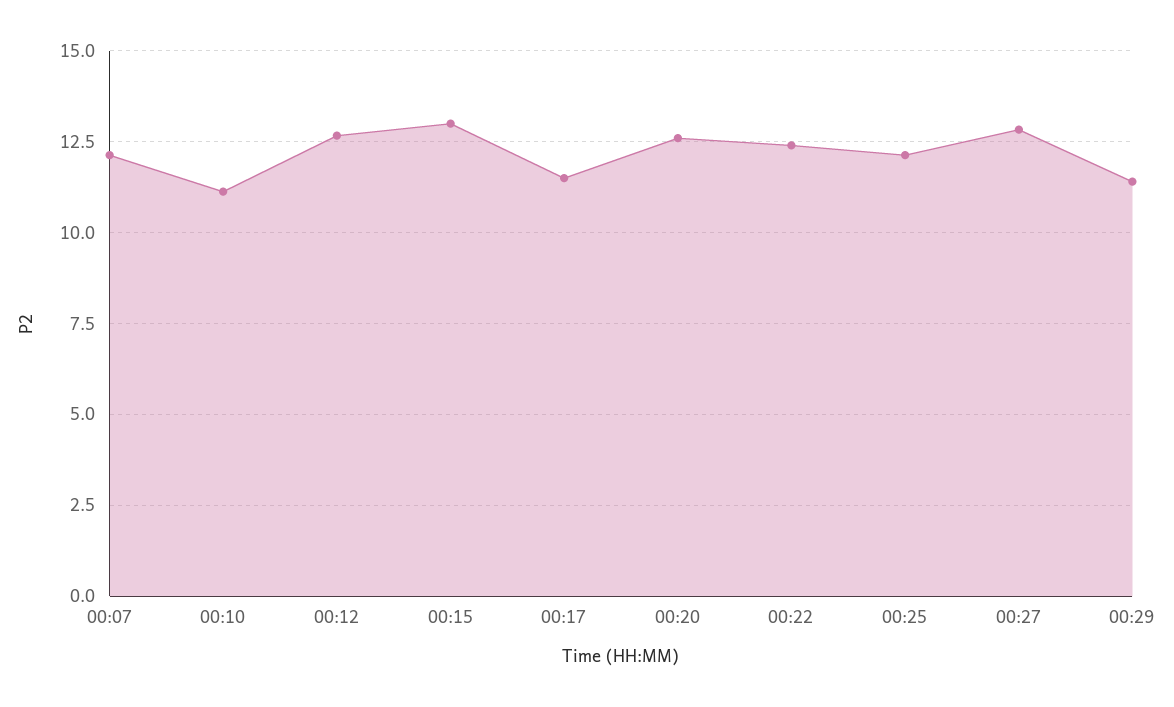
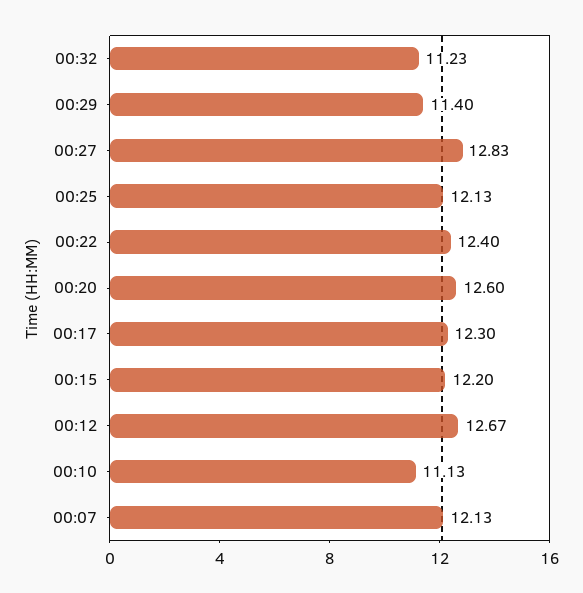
00:15: 13 -> 12.2
00:17: 11.5 -> 12.3
00:32: none -> 11.23

